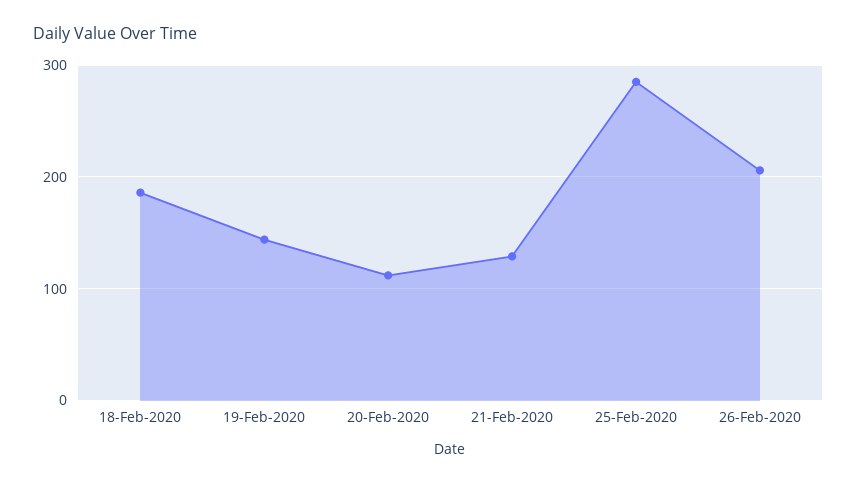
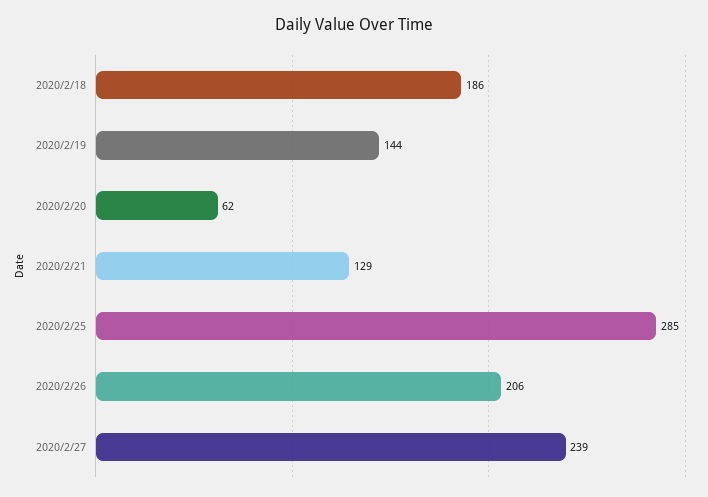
20-Feb-2020: 110 -> 62
2020/2/27: none -> 239

